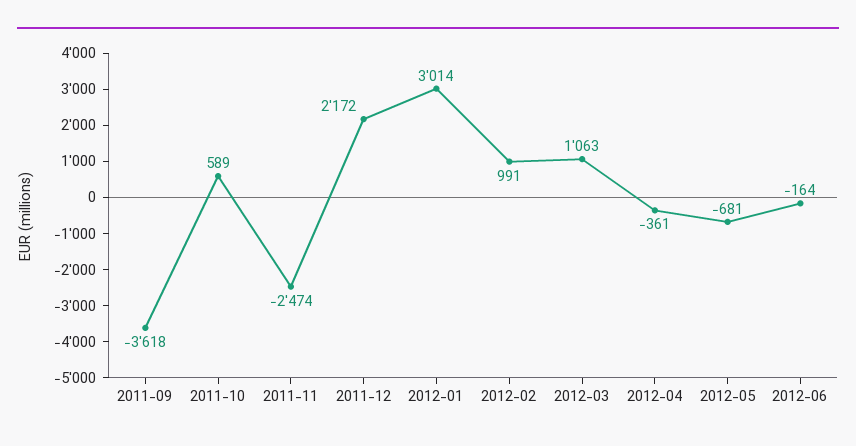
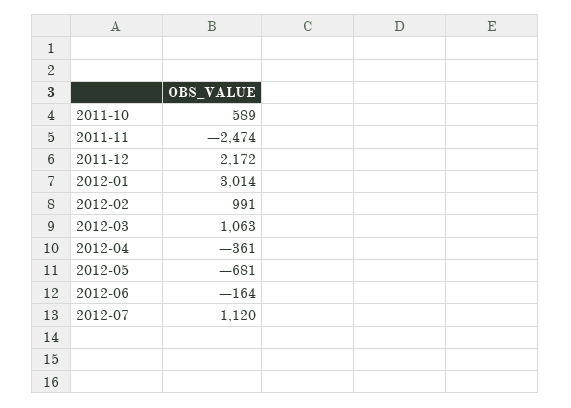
2011-09: -3618 -> none
2012-07: none -> 1120

